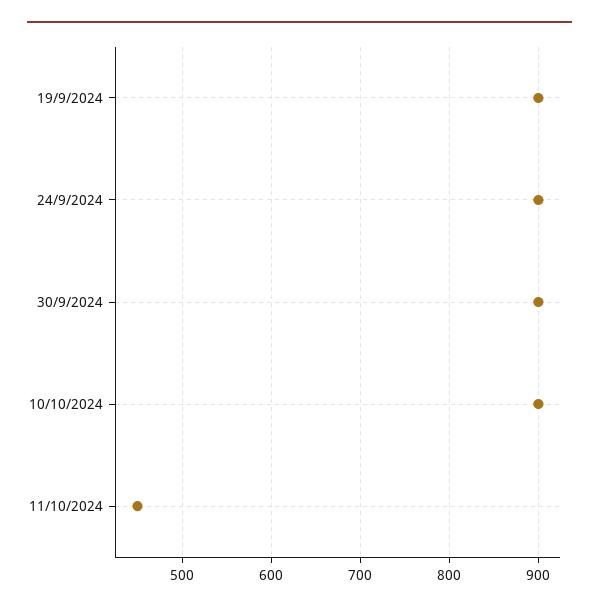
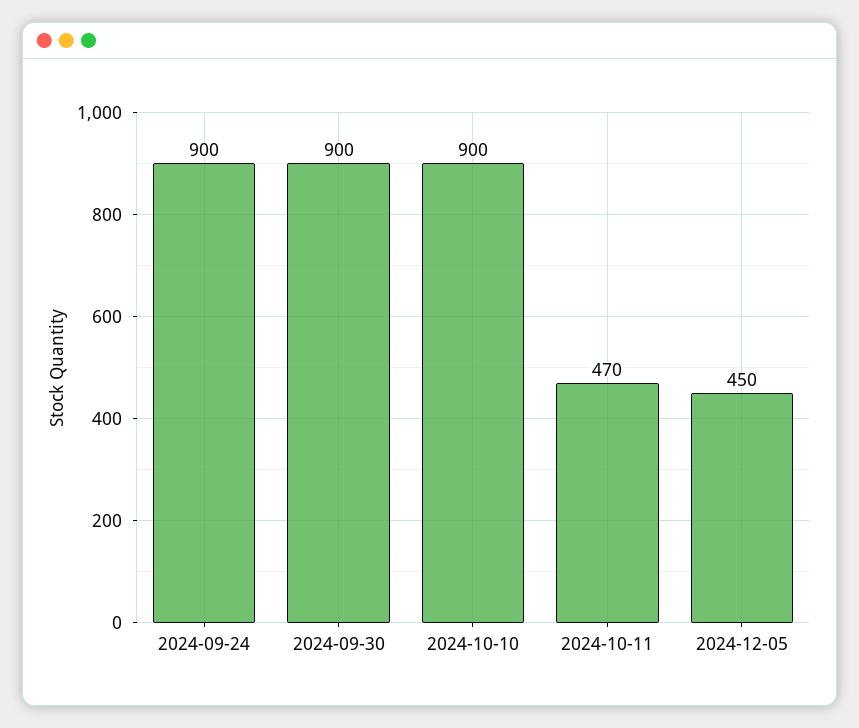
19/9/2024: 900 -> none
11/10/2024: 450 -> 470
2024-12-05: none -> 450

